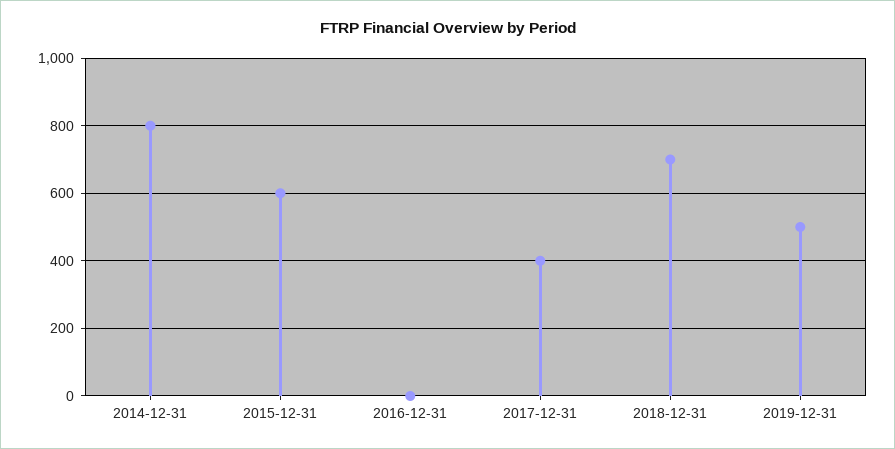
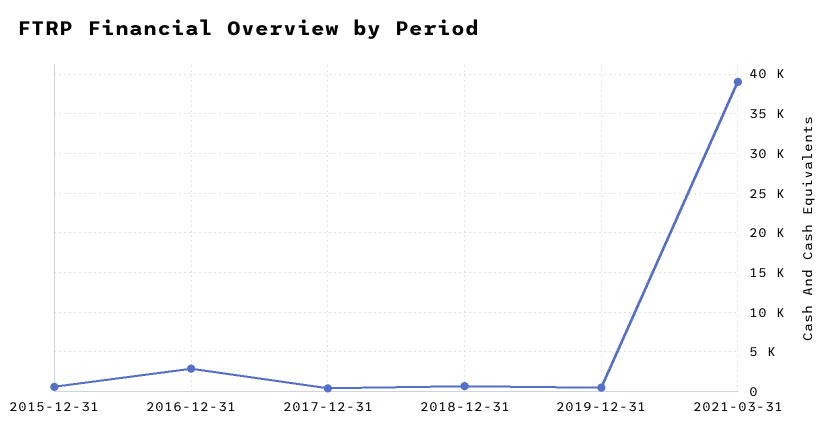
2014-12-31: 800 -> none
2016-12-31: 0 -> 3000
2021-03-31: none -> 39000

